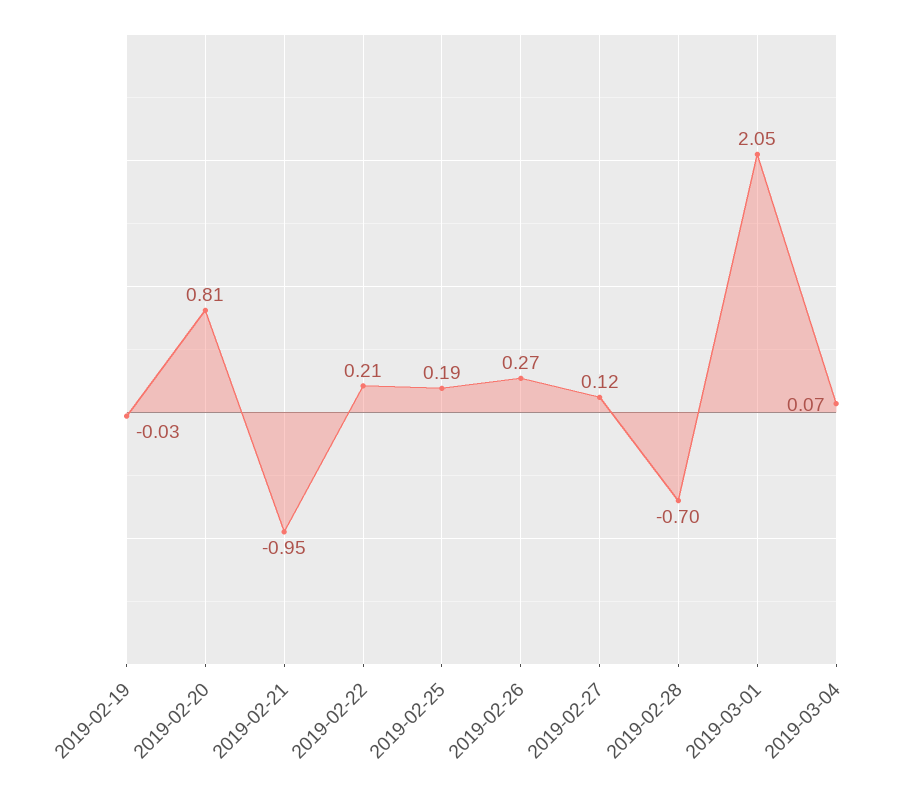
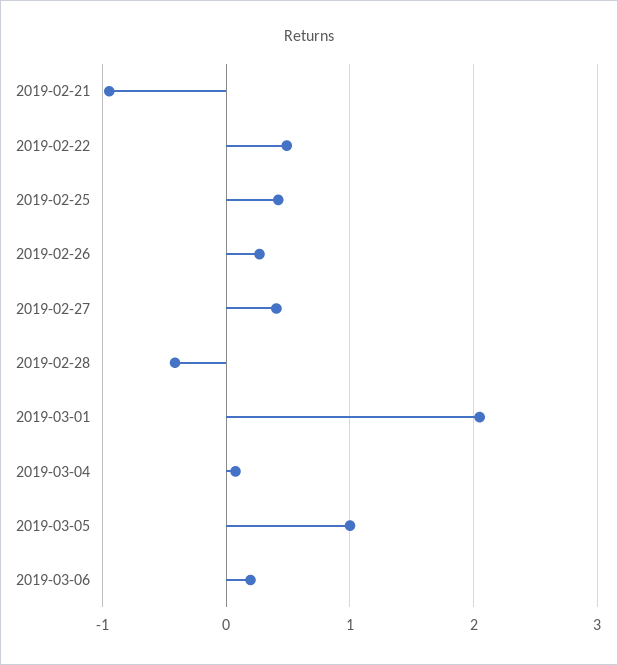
2019-02-19: -0.03 -> none
2019-02-20: 0.81 -> none
2019-02-22: 0.21 -> 0.5
2019-02-25: 0.19 -> 0.4
2019-02-27: 0.12 -> 0.4
2019-02-28: -0.7 -> -0.4
2019-03-05: none -> 1
2019-03-06: none -> 0.2

